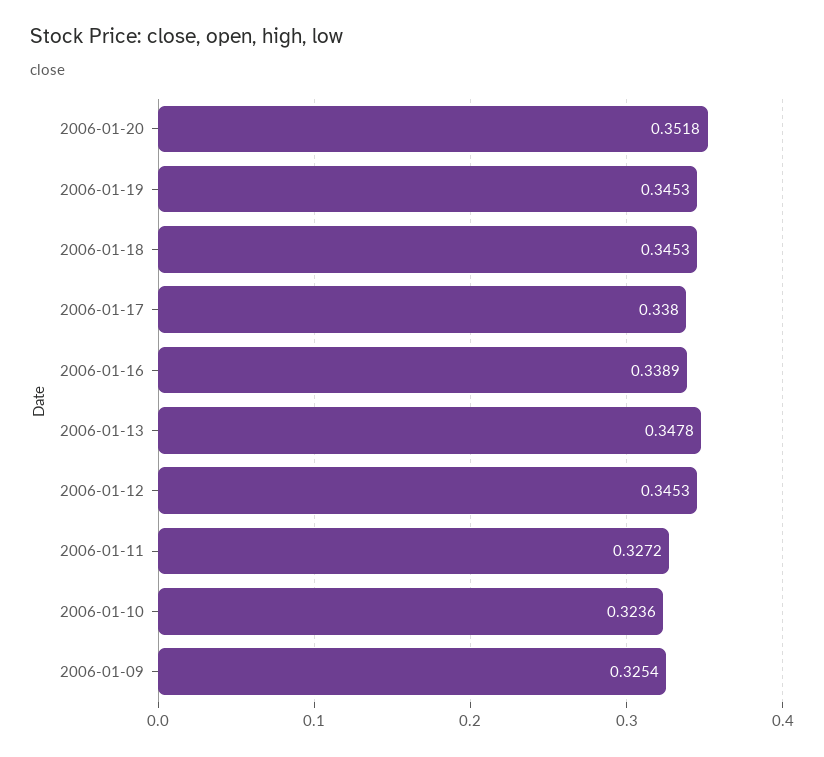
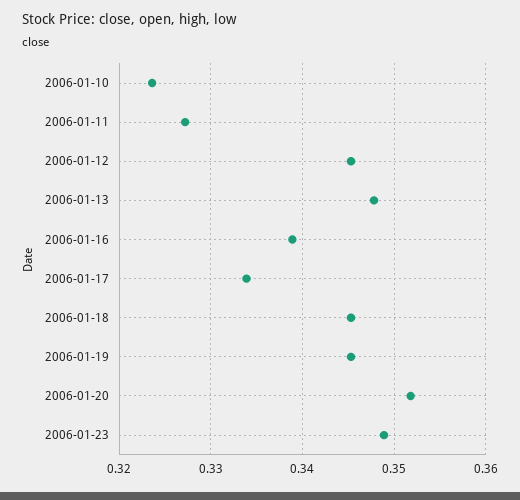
2006-01-17: 0.338 -> 0.334
2006-01-09: 0.3254 -> none
2006-01-23: none -> 0.349

